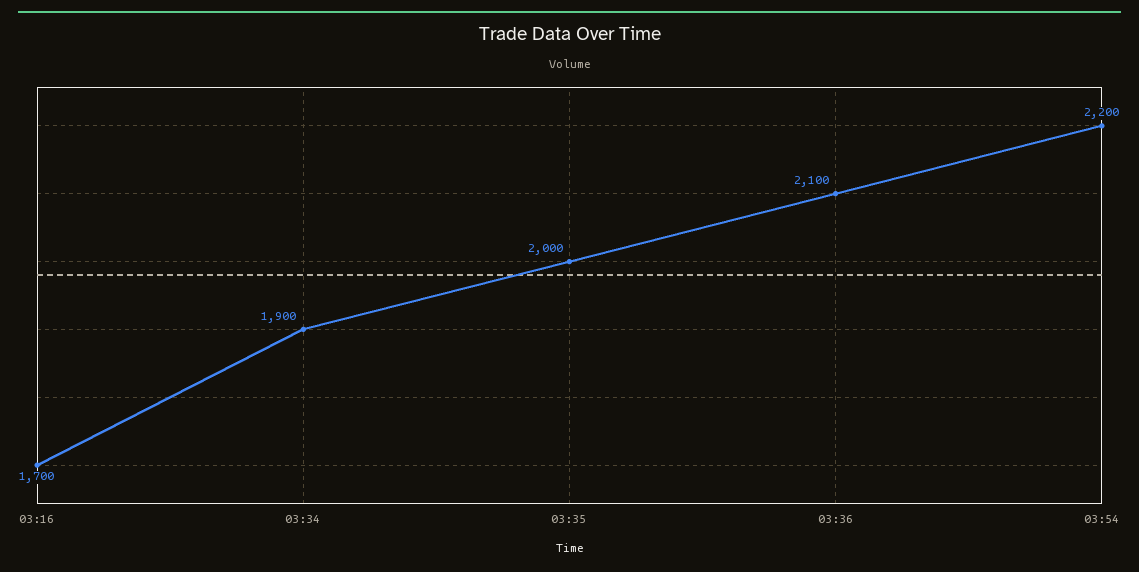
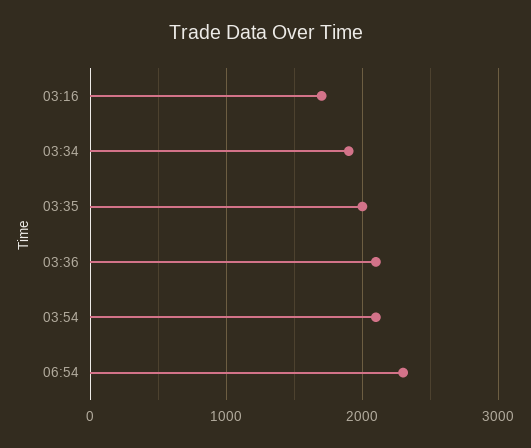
03:54: 2200 -> 2100
06:54: none -> 2300

